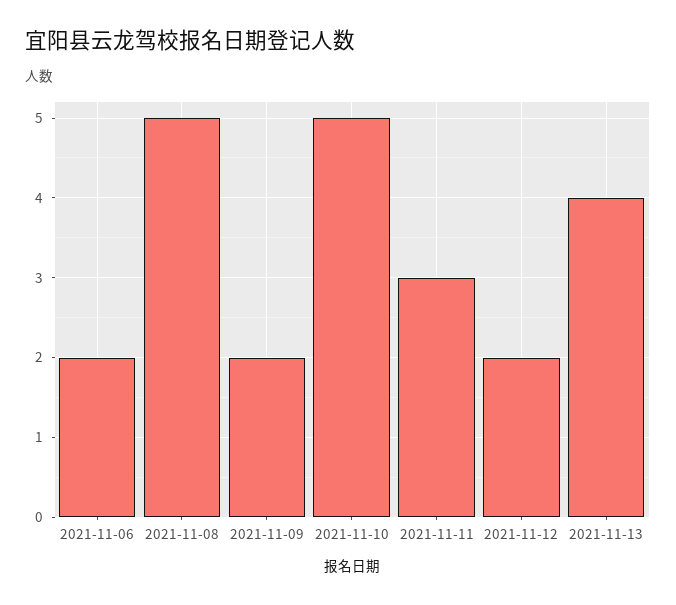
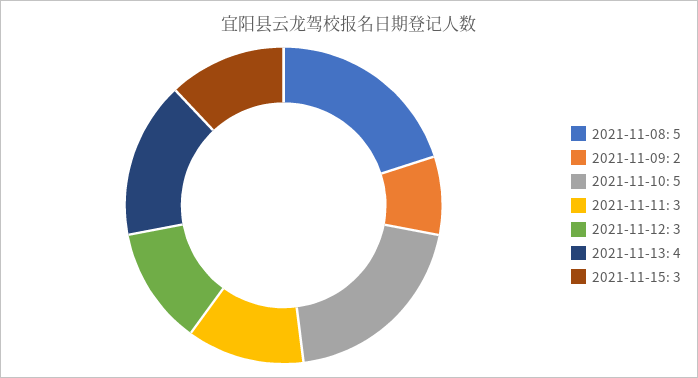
2021-11-06: 2 -> none
2021-11-12: 2 -> 3
2021-11-15: none -> 3

